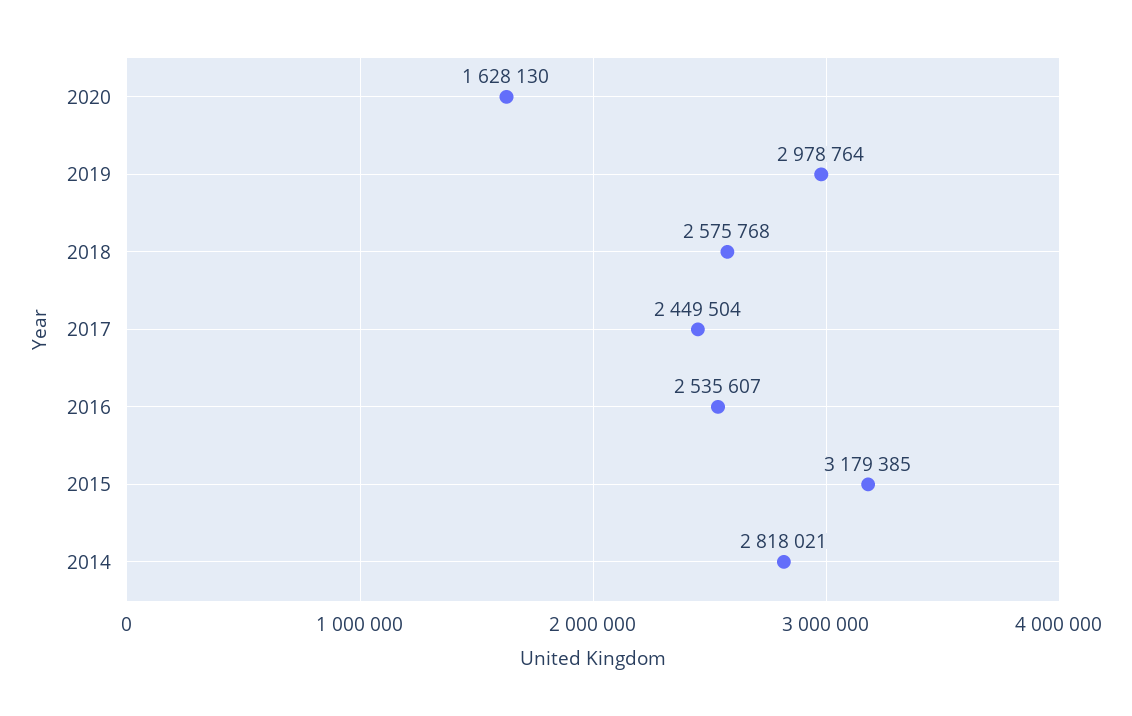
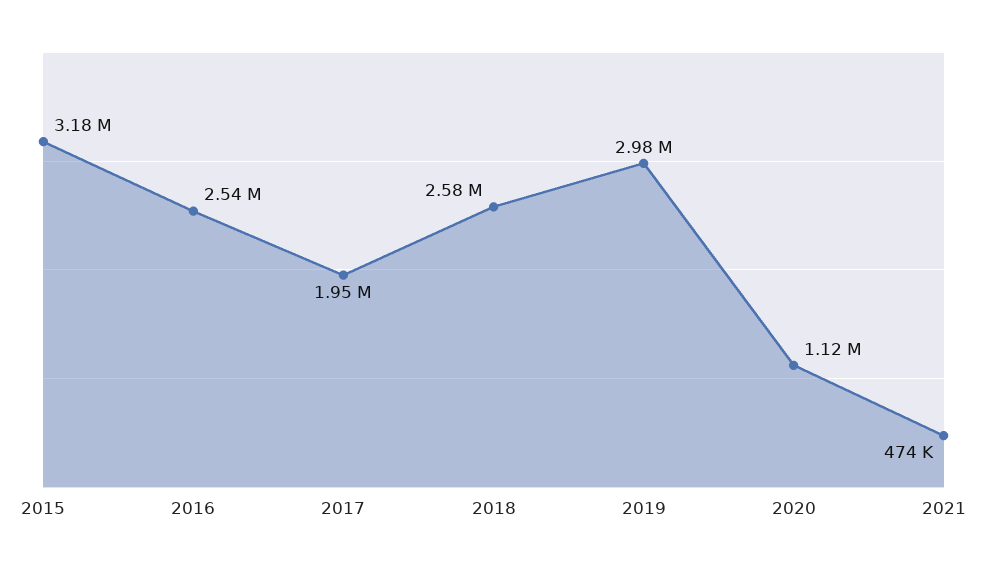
2020: 1628130 -> 1120000
2017: 2449504 -> 1950000
2014: 2818021 -> none
2021: none -> 474000

